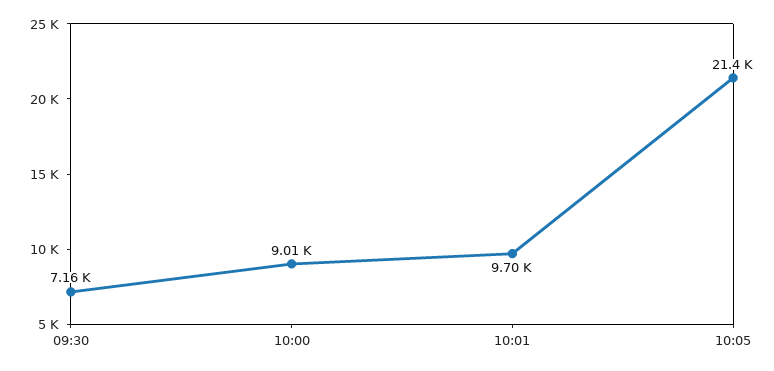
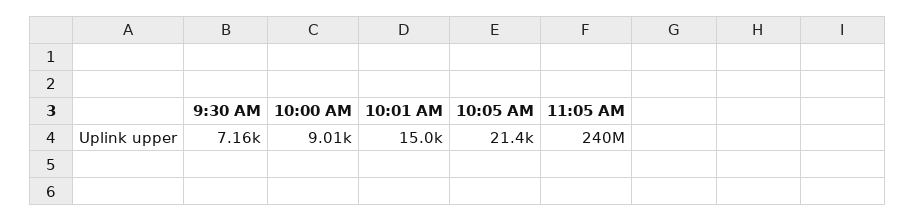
10:01: 9700 -> 15000
11:05 AM: none -> 240000000

